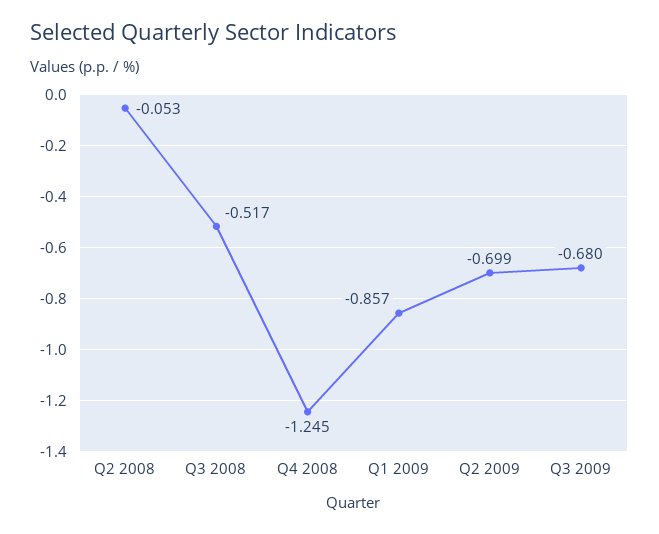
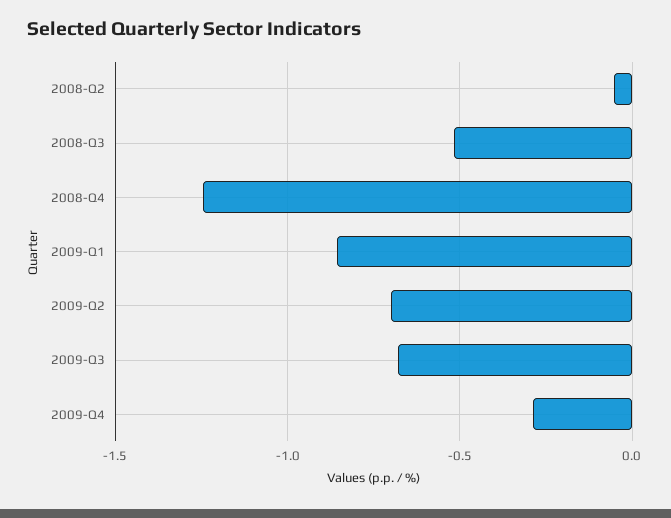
2009-Q4: none -> -0.3

